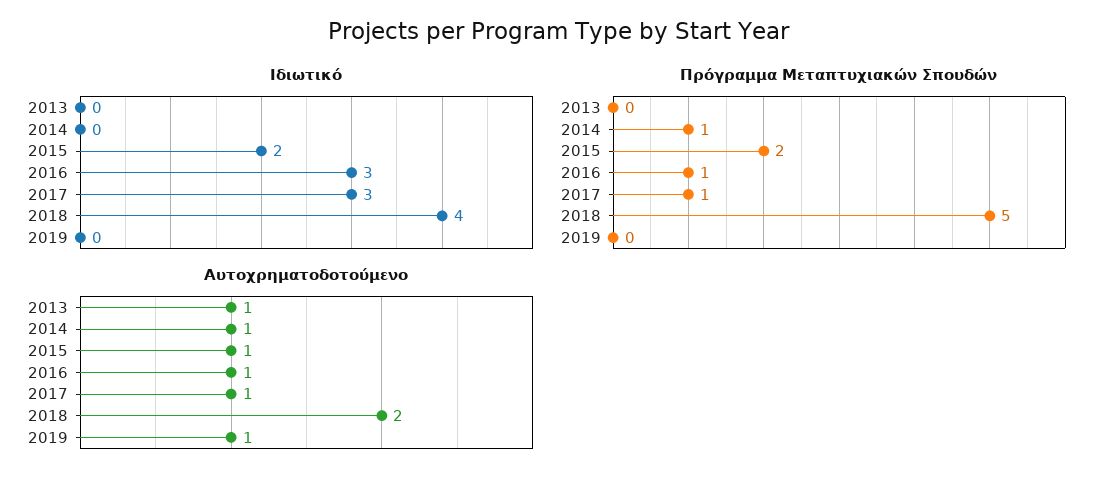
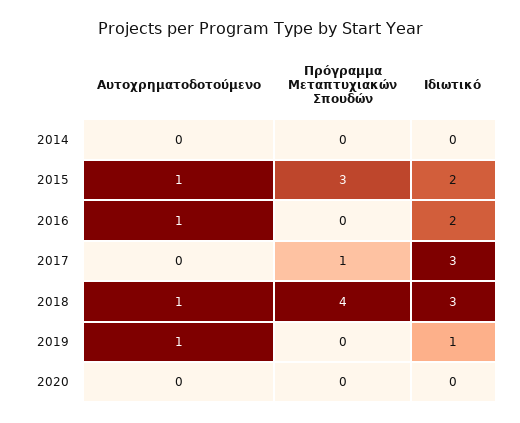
Ιδιωτικό, 2013: 0 -> none
Ιδιωτικό, 2016: 3 -> 2
Ιδιωτικό, 2018: 4 -> 3
Ιδιωτικό, 2019: 0 -> 1
Πρόγραμμα Μεταπτυχιακών Σπουδών, 2013: 0 -> none
Πρόγραμμα Μεταπτυχιακών Σπουδών, 2014: 1 -> 0
Πρόγραμμα Μεταπτυχιακών Σπουδών, 2015: 2 -> 3
Πρόγραμμα Μεταπτυχιακών Σπουδών, 2016: 1 -> 0
Πρόγραμμα Μεταπτυχιακών Σπουδών, 2018: 5 -> 4
Αυτοχρηματοδοτούμενο, 2013: 1 -> none
Αυτοχρηματοδοτούμενο, 2014: 1 -> 0
Αυτοχρηματοδοτούμενο, 2017: 1 -> 0
Αυτοχρηματοδοτούμενο, 2018: 2 -> 1
Αυτοχρηματοδοτούμενο, 2020: none -> 0
Πρόγραμμα Μεταπτυχιακών Σπουδών, 2020: none -> 0
Ιδιωτικό, 2020: none -> 0

